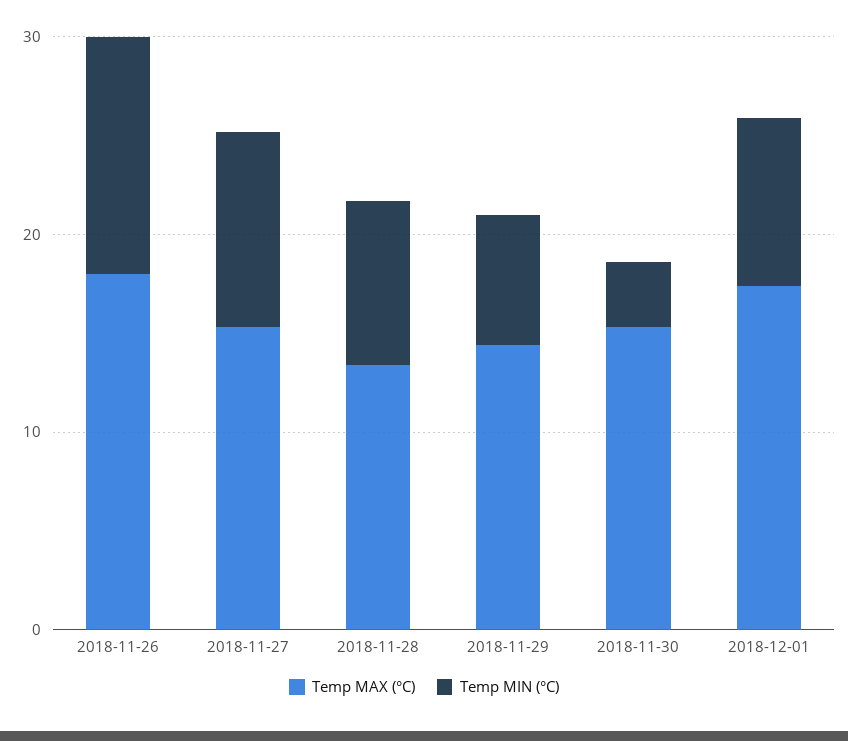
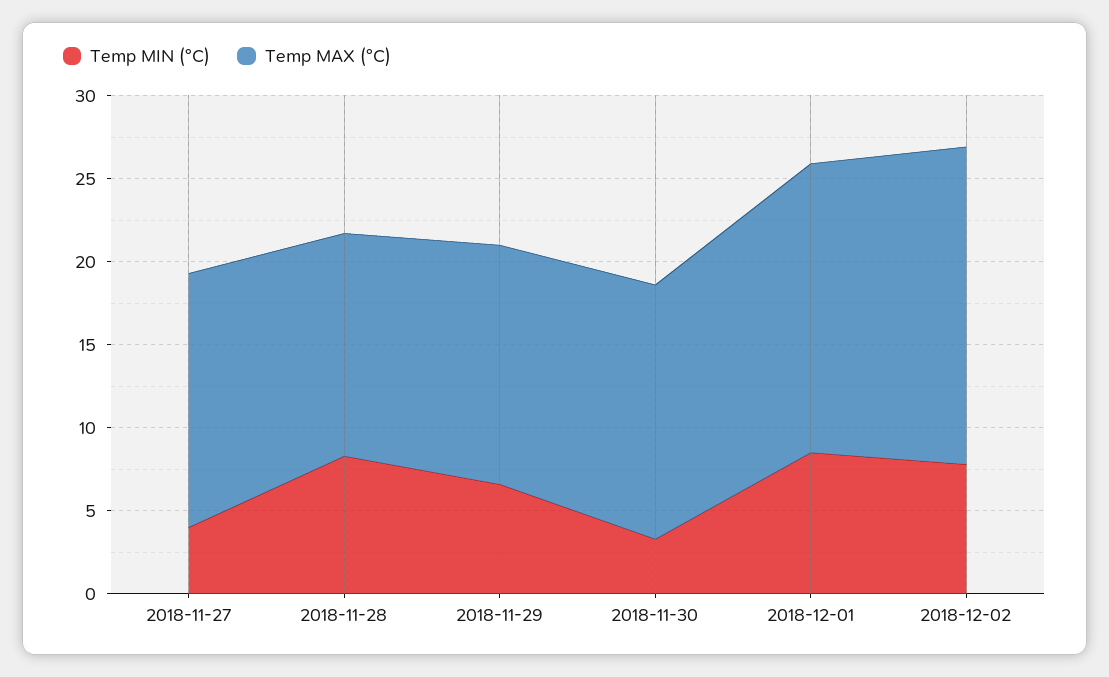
Temp MAX (°C), 2018-11-26: 18 -> none
Temp MIN (°C), 2018-11-26: 12 -> none
Temp MIN (°C), 2018-11-27: 10 -> 4
Temp MIN (°C), 2018-12-02: none -> 8
Temp MAX (°C), 2018-12-02: none -> 19

